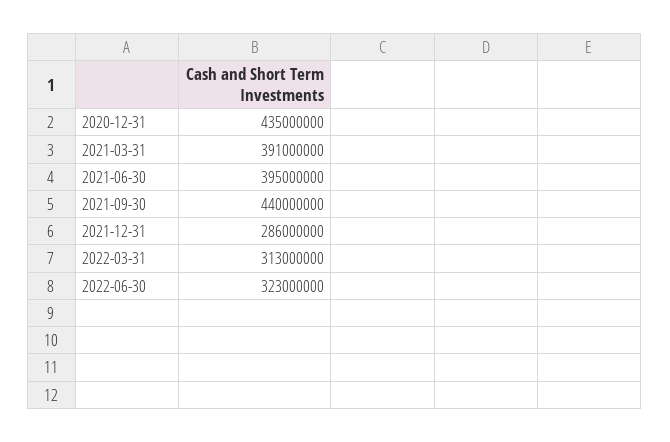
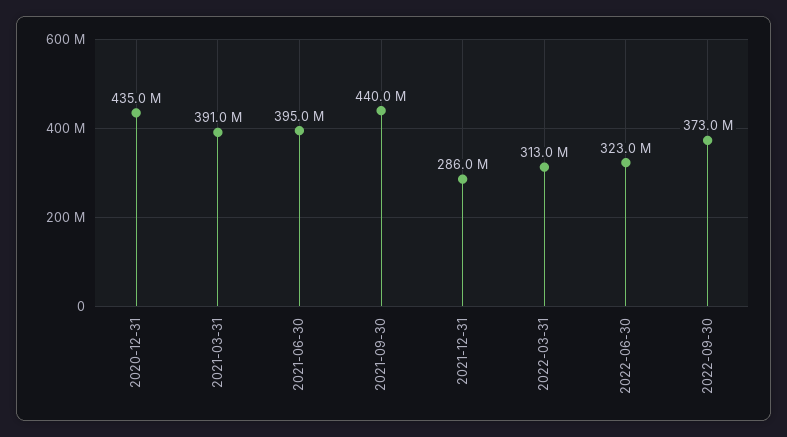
2022-09-30: none -> 373000000

